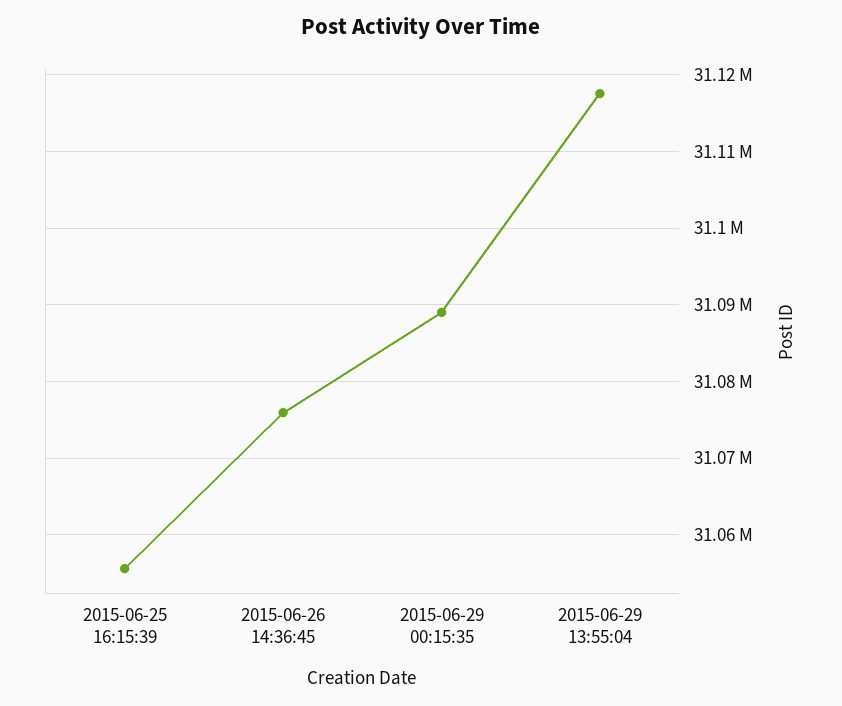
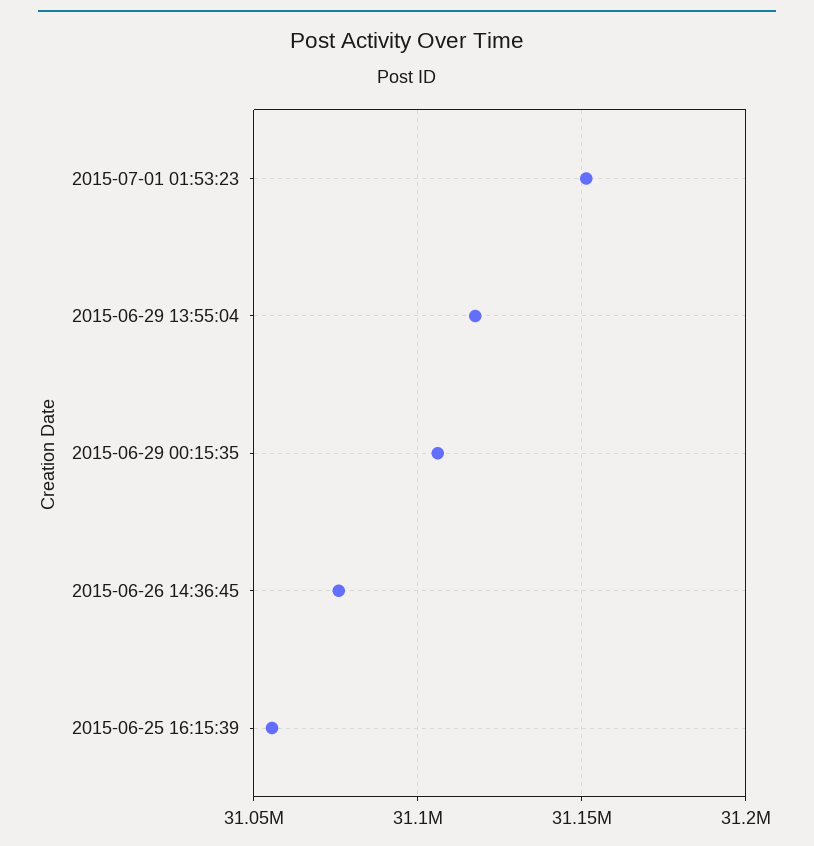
2015-06-29 00:15:35: 31089000 -> 31105000
2015-07-01 01:53:23: none -> 31150000

